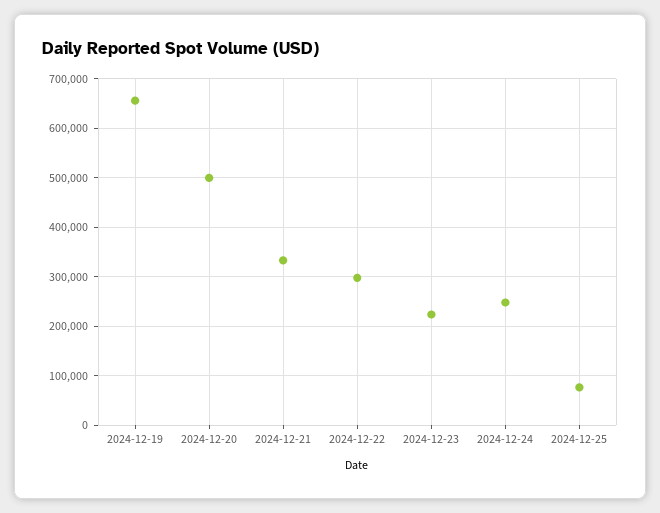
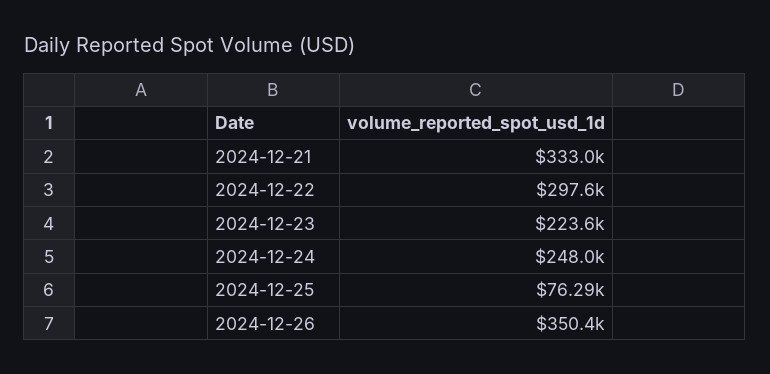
2024-12-19: 660000 -> none
2024-12-20: 500000 -> none
2024-12-26: none -> 350400

